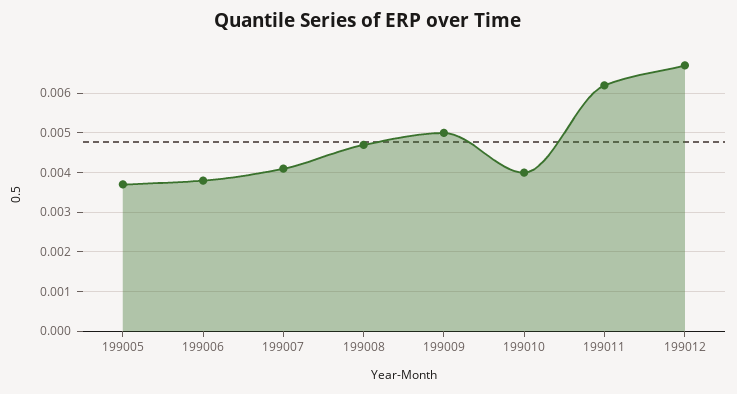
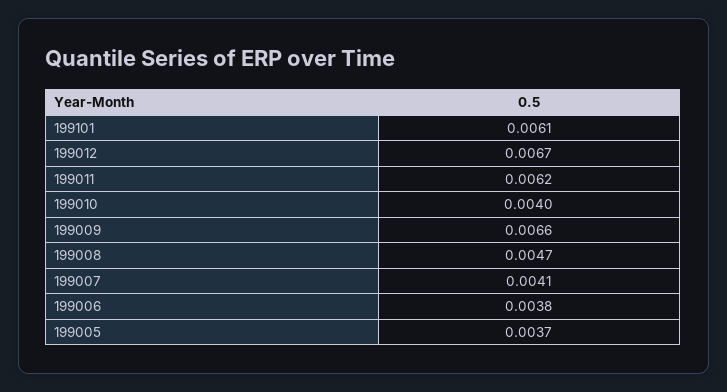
199009: 0.005 -> 0.0066
199101: none -> 0.0061

